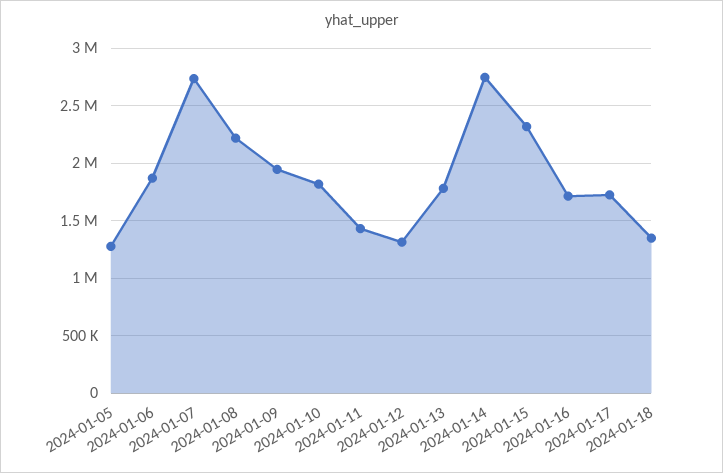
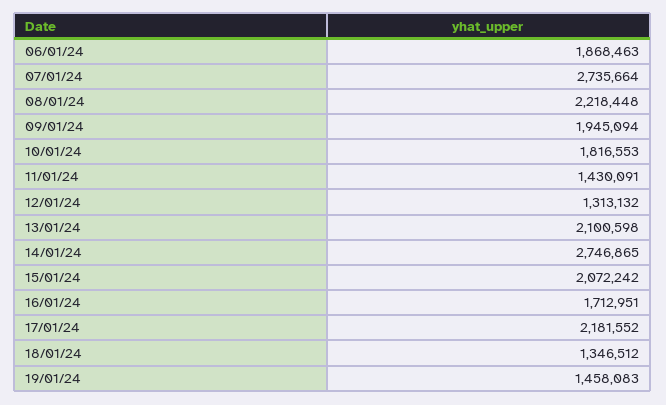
2024-01-05: 1300000 -> none
2024-01-13: 1800000 -> 2100598
2024-01-15: 2300000 -> 2072242
2024-01-17: 1700000 -> 2181552
19/01/24: none -> 1458083

